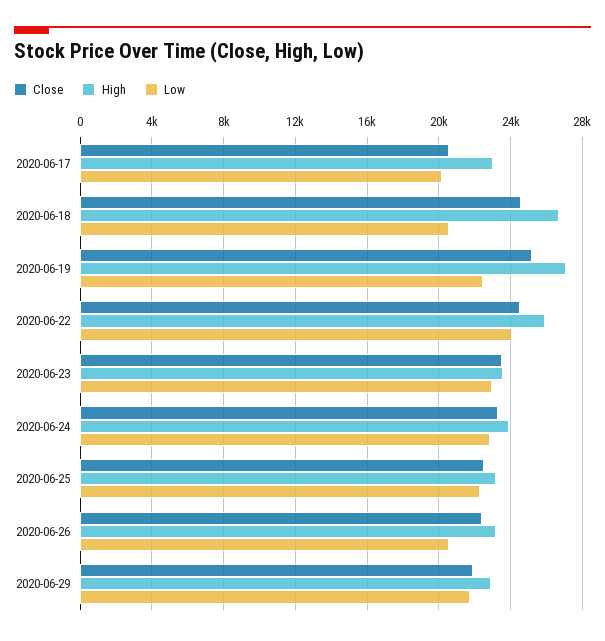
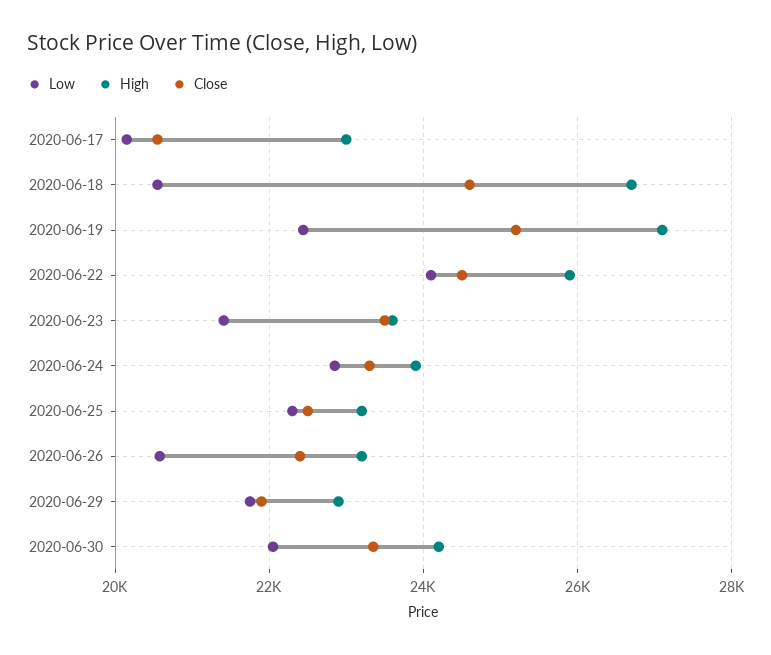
Low, 2020-06-23: 23000 -> 21400
Low, 2020-06-30: none -> 22000
High, 2020-06-30: none -> 24200
Close, 2020-06-30: none -> 23400

